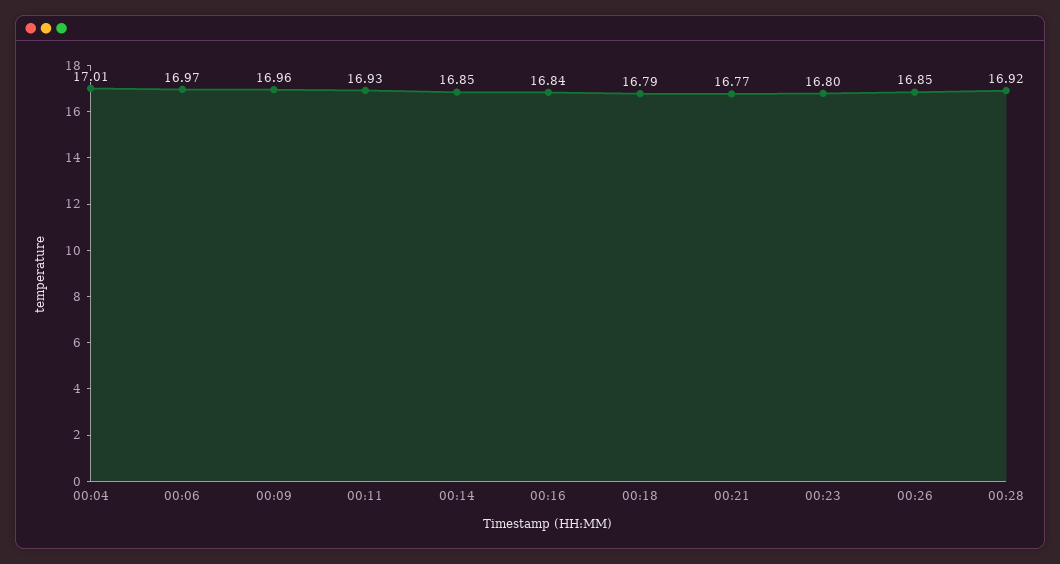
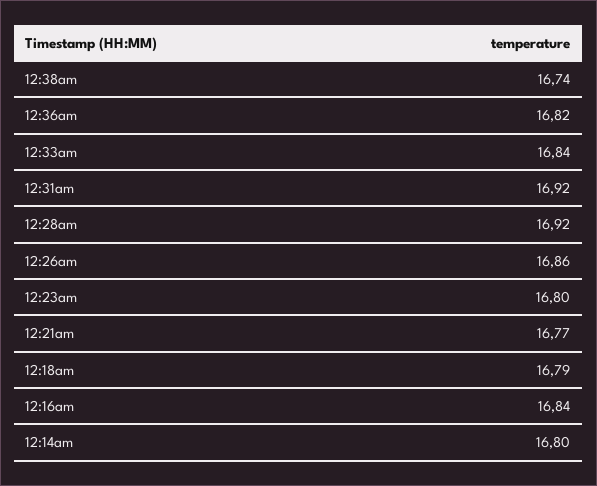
00:04: 17.01 -> none
00:06: 16.97 -> none
00:09: 16.96 -> none
00:11: 16.93 -> none
00:14: 16.85 -> 16.8
00:26: 16.85 -> 16.86
12:38am: none -> 16.74
12:36am: none -> 16.82
12:33am: none -> 16.84
12:31am: none -> 16.92

